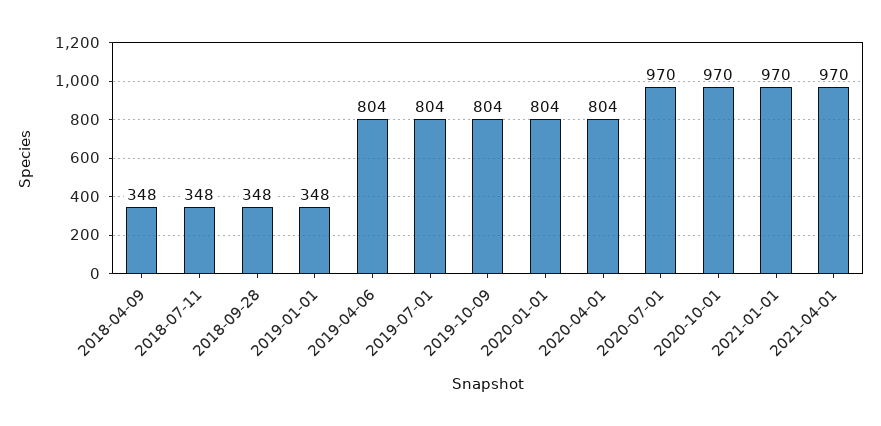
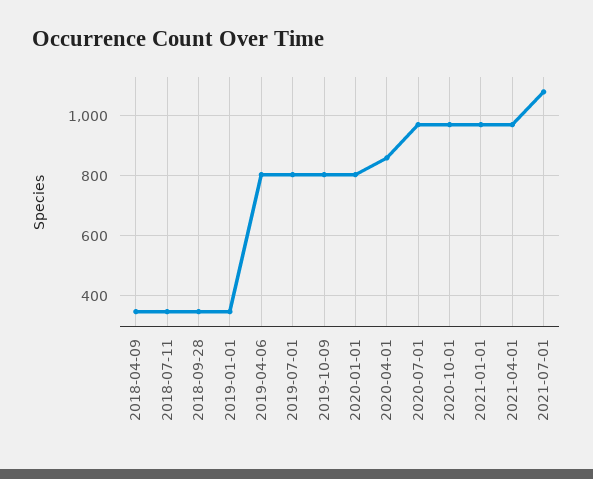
2020-04-01: 804 -> 860
2021-07-01: none -> 1080

